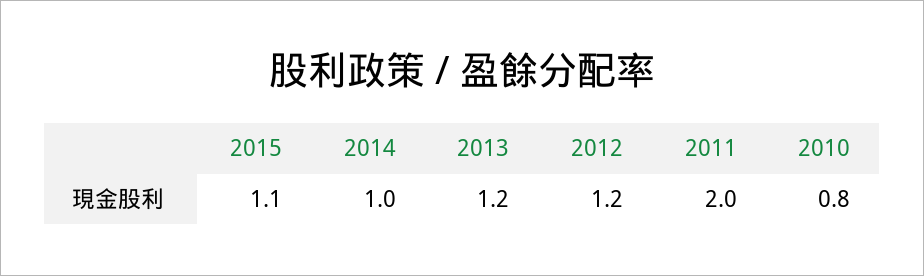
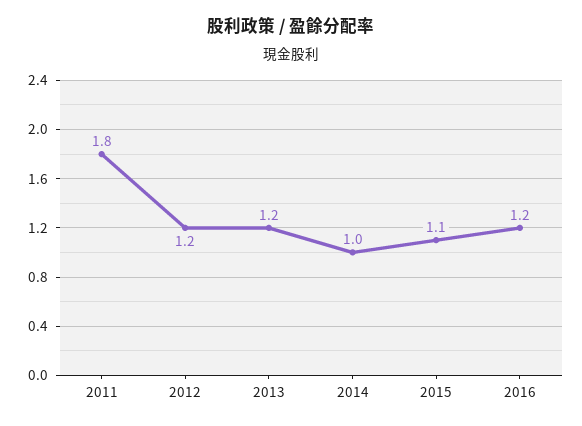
2011: 2 -> 1.8
2010: 0.8 -> none
2016: none -> 1.2

